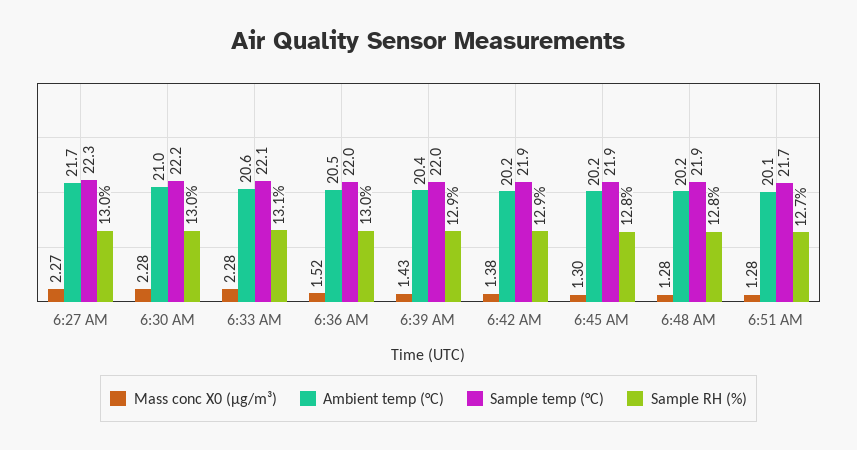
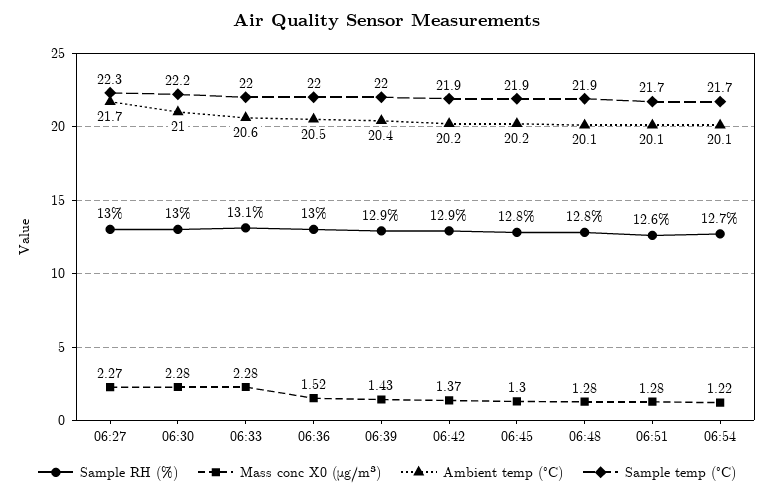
Sample temp (°C), 6:33 AM: 22.1 -> 22
Mass conc X0 (μg/m³), 6:42 AM: 1.38 -> 1.37
Ambient temp (°C), 6:48 AM: 20.2 -> 20.1
Sample RH (%), 6:51 AM: 12.7 -> 12.6
Sample RH (%), 06:54: none -> 12.7
Mass conc X0 (μg/m³), 06:54: none -> 1.22
Ambient temp (°C), 06:54: none -> 20.1
Sample temp (°C), 06:54: none -> 21.7

